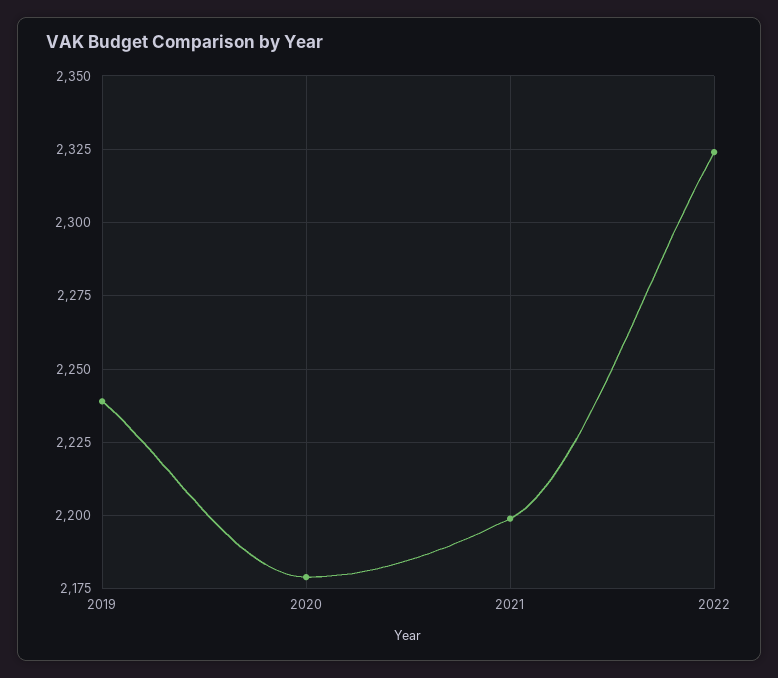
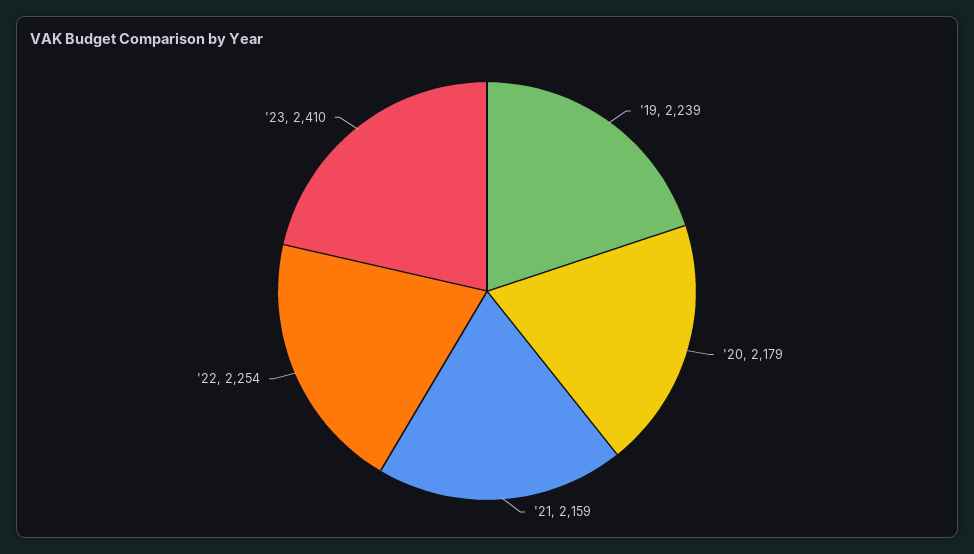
2021: 2200 -> 2159
2022: 2325 -> 2254
'23: none -> 2410

